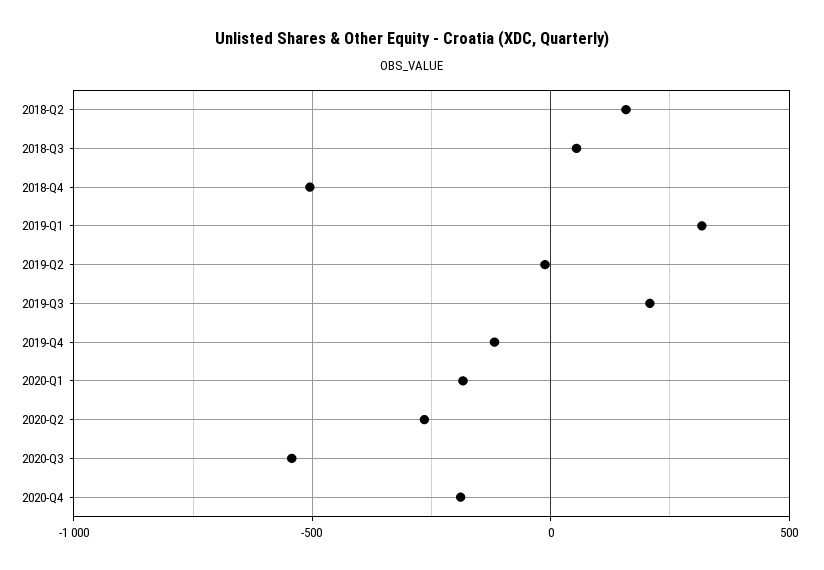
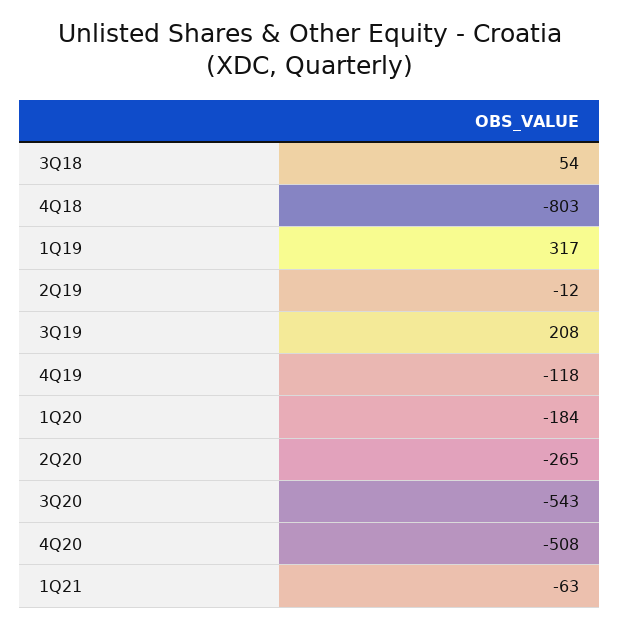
2018-Q2: 150 -> none
2018-Q4: -500 -> -803
2020-Q4: -200 -> -508
1Q21: none -> -63

